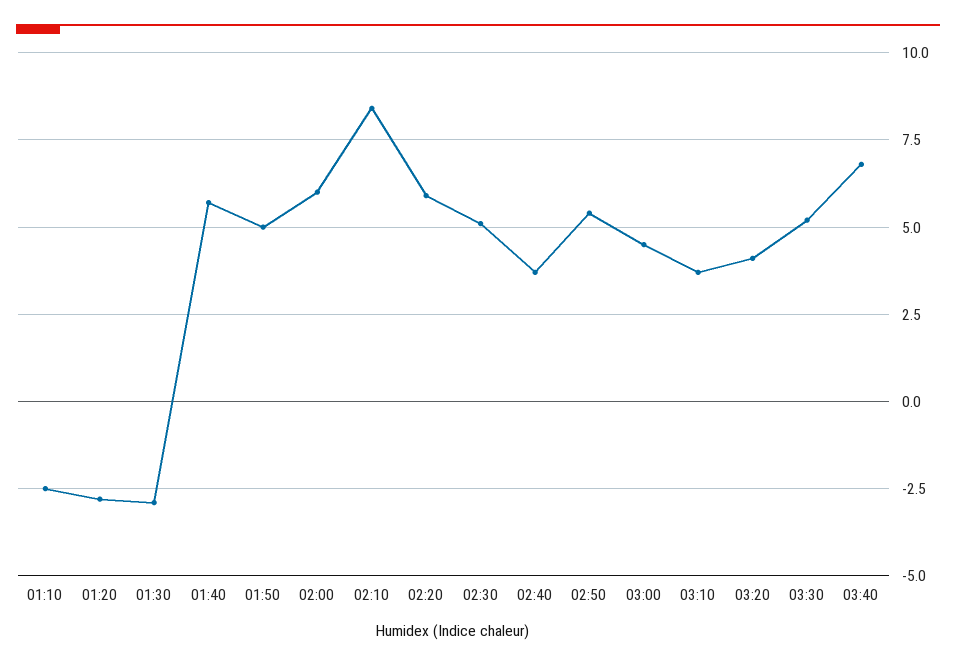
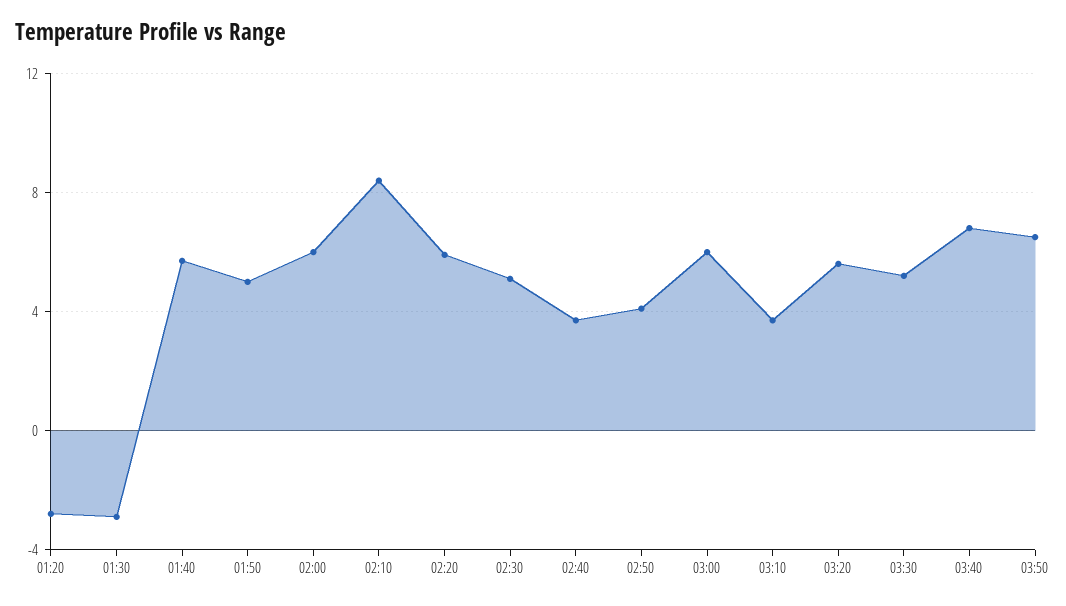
01:10: -2.5 -> none
02:50: 5.5 -> 4
03:00: 4.5 -> 6
03:20: 4 -> 5.5
03:50: none -> 6.5

